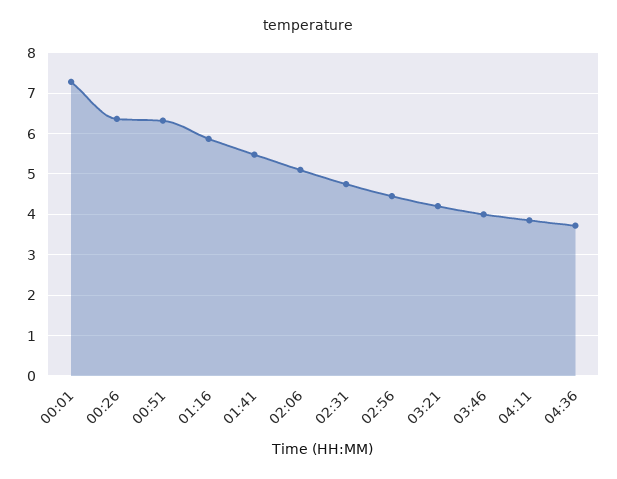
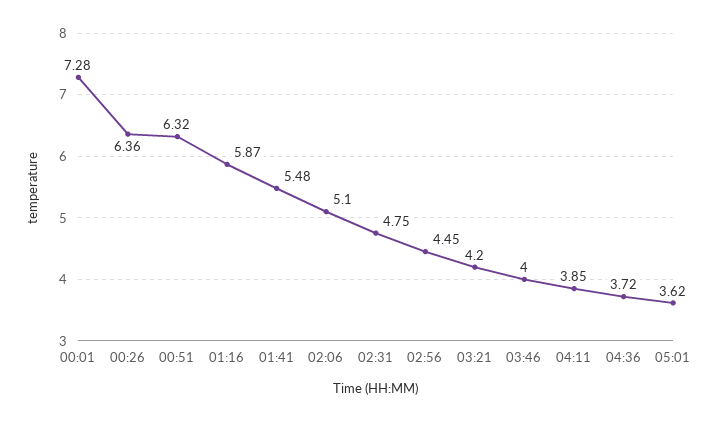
05:01: none -> 3.62

